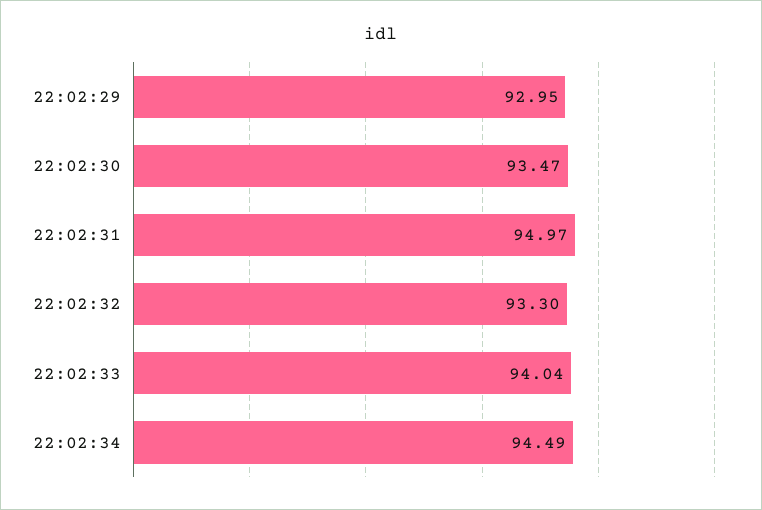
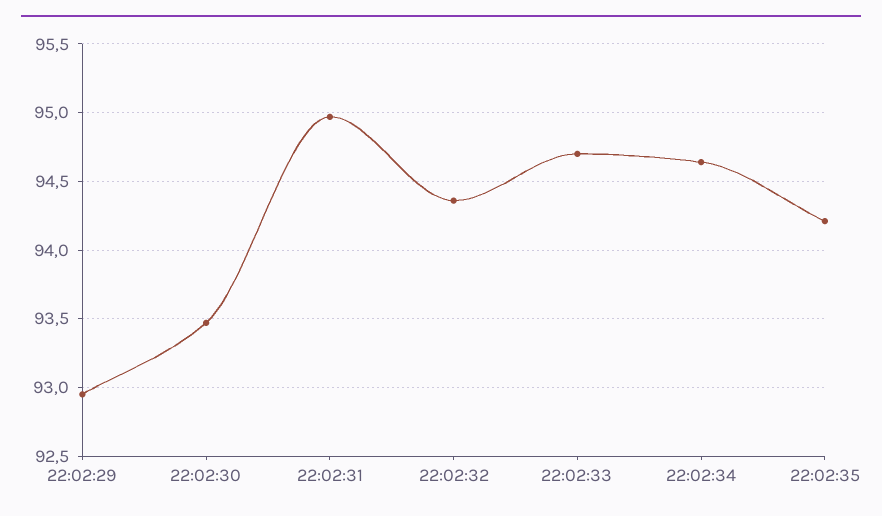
22:02:32: 93.3 -> 94.35
22:02:33: 94.04 -> 94.7
22:02:34: 94.49 -> 94.65
22:02:35: none -> 94.2

